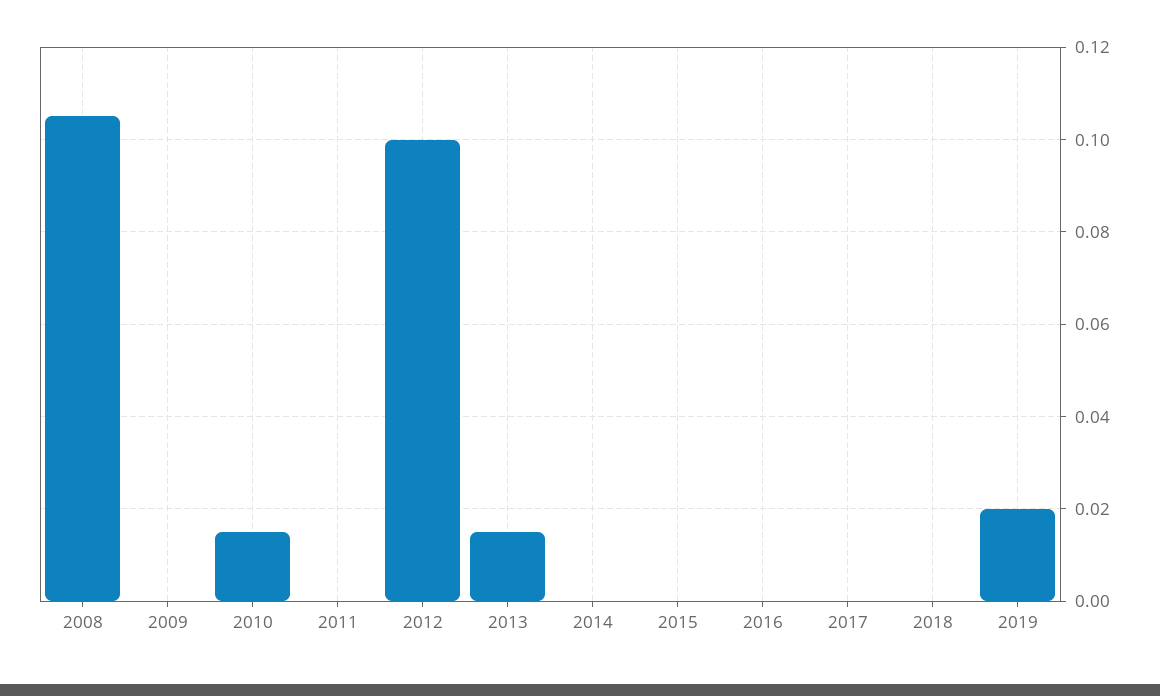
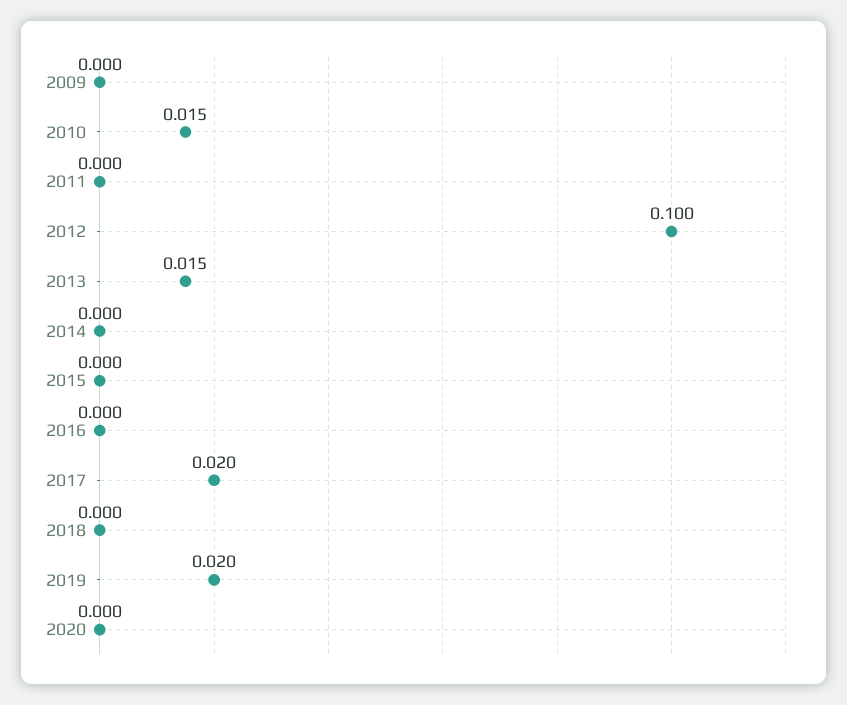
2008: 0.105 -> none
2017: 0 -> 0.02
2020: none -> 0

